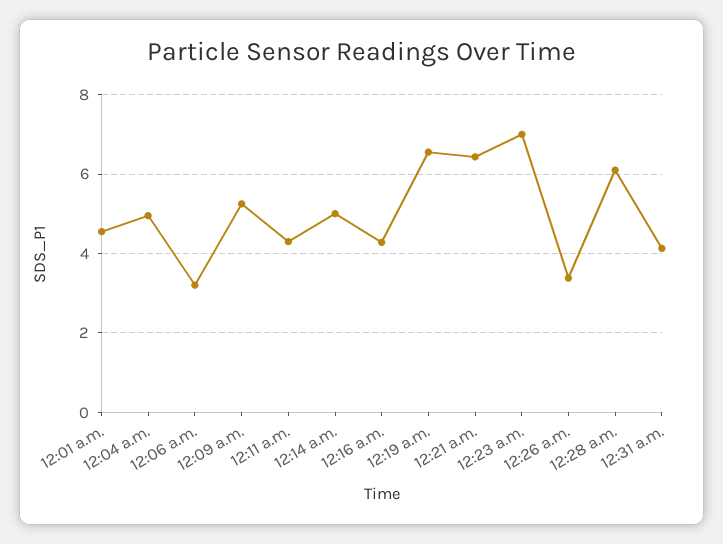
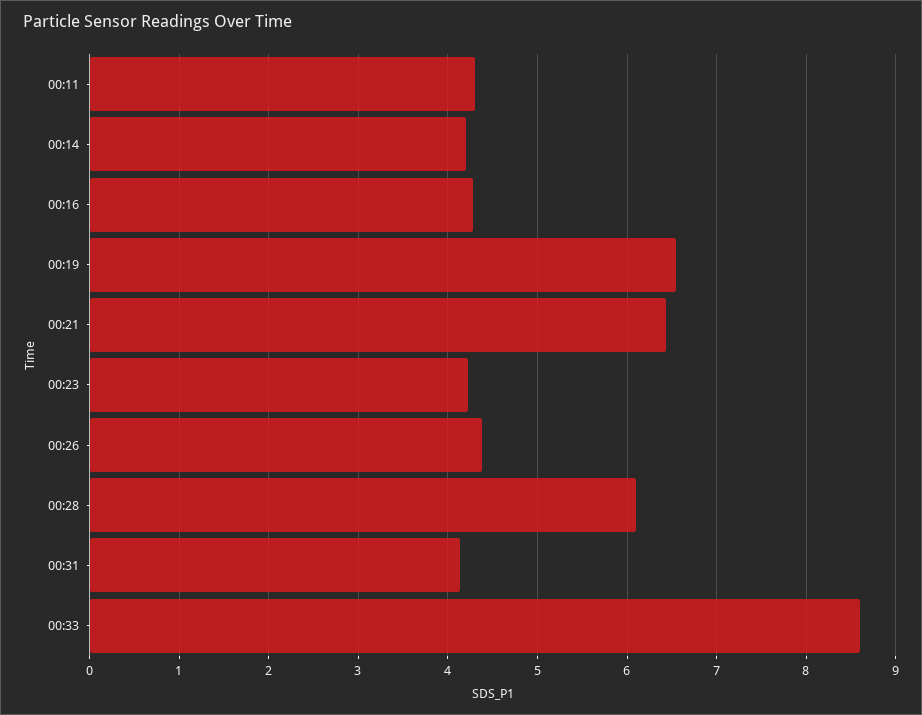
12:01 a.m.: 4.6 -> none
12:04 a.m.: 5 -> none
12:06 a.m.: 3.2 -> none
12:09 a.m.: 5.2 -> none
12:14 a.m.: 5 -> 4.2
12:23 a.m.: 7 -> 4.2
12:26 a.m.: 3.4 -> 4.4
00:33: none -> 8.6

